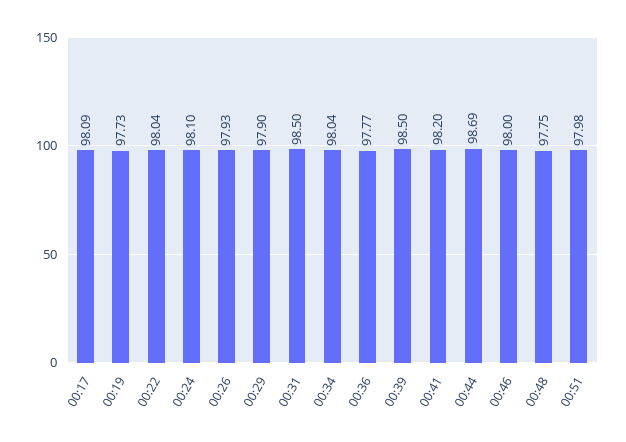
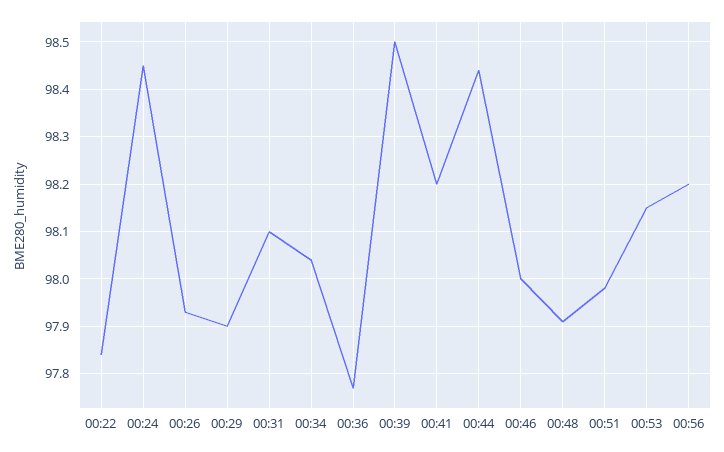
00:17: 98.09 -> none
00:19: 97.73 -> none
00:22: 98.04 -> 97.85
00:24: 98.1 -> 98.45
00:31: 98.5 -> 98.1
00:44: 98.69 -> 98.45
00:48: 97.75 -> 97.9
00:53: none -> 98.15
00:56: none -> 98.2

